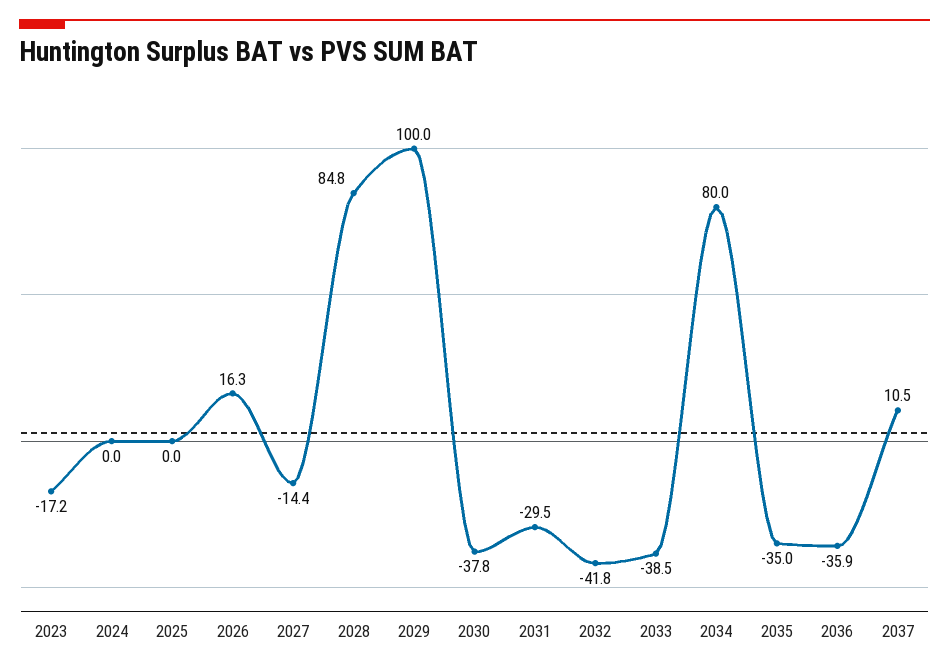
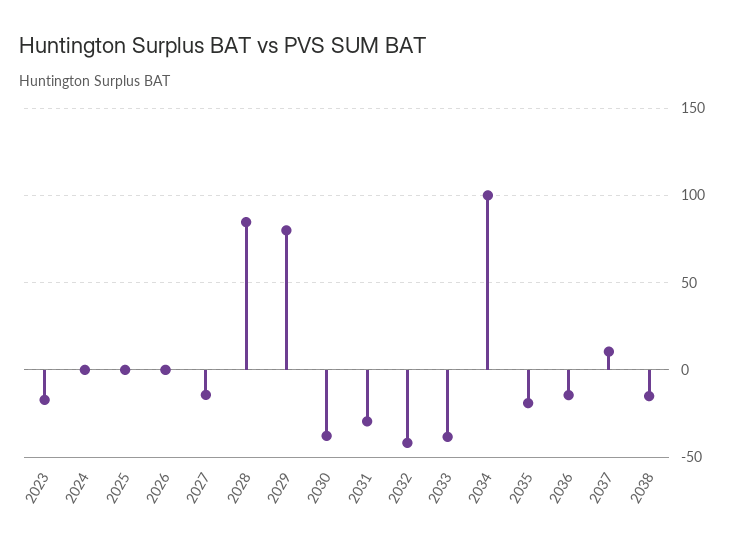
2026: 16.3 -> 0
2029: 100 -> 80
2034: 80 -> 100
2035: -35 -> -20
2036: -35.9 -> -15
2038: none -> -15

